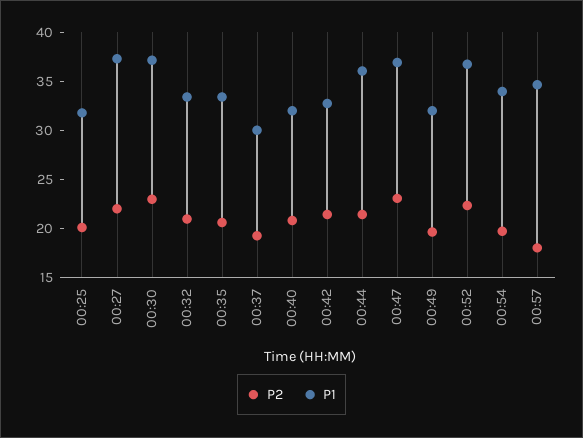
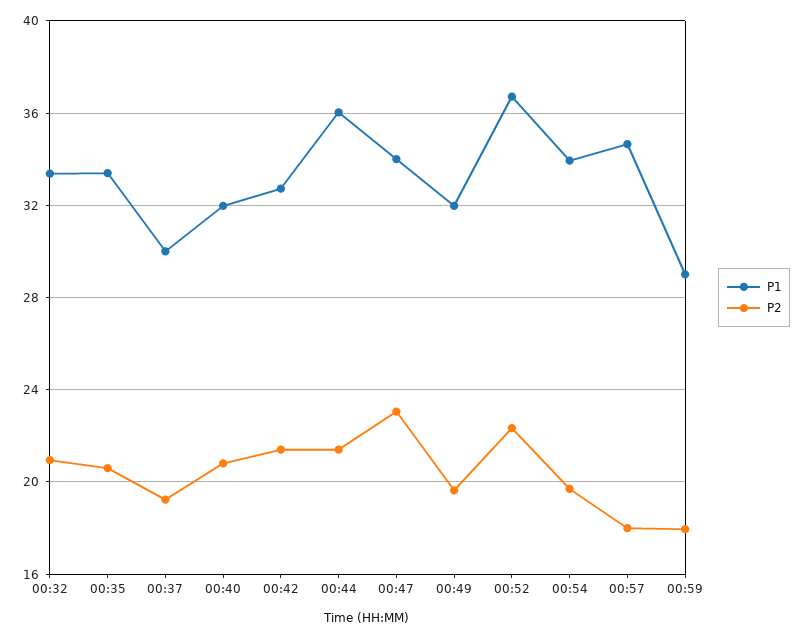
P2, 00:25: 20 -> none
P1, 00:25: 32 -> none
P2, 00:27: 22 -> none
P1, 00:27: 37 -> none
P2, 00:30: 23 -> none
P1, 00:30: 37 -> none
P1, 00:47: 37 -> 34
P1, 00:59: none -> 29
P2, 00:59: none -> 18

